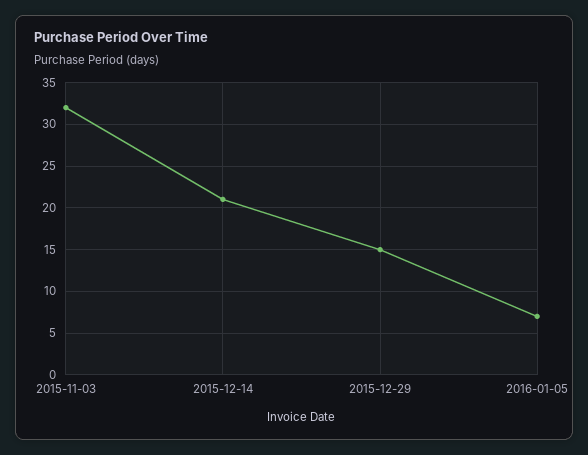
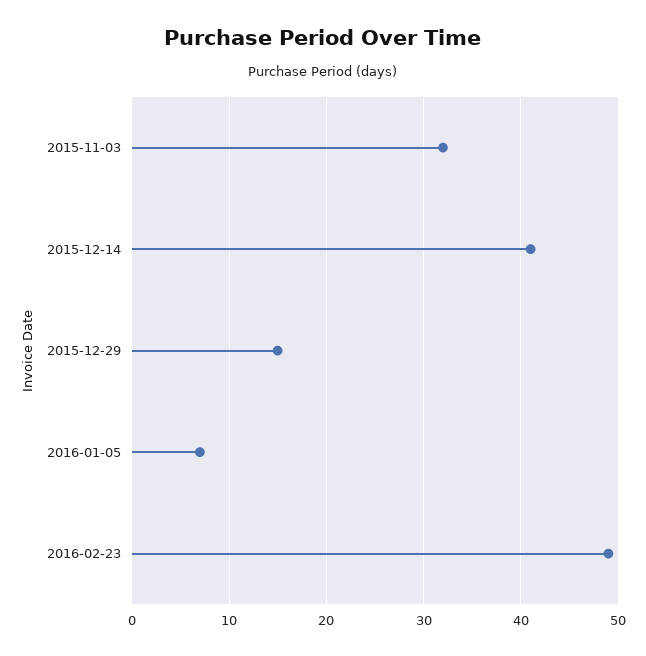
2015-12-14: 21 -> 41
2016-02-23: none -> 49

